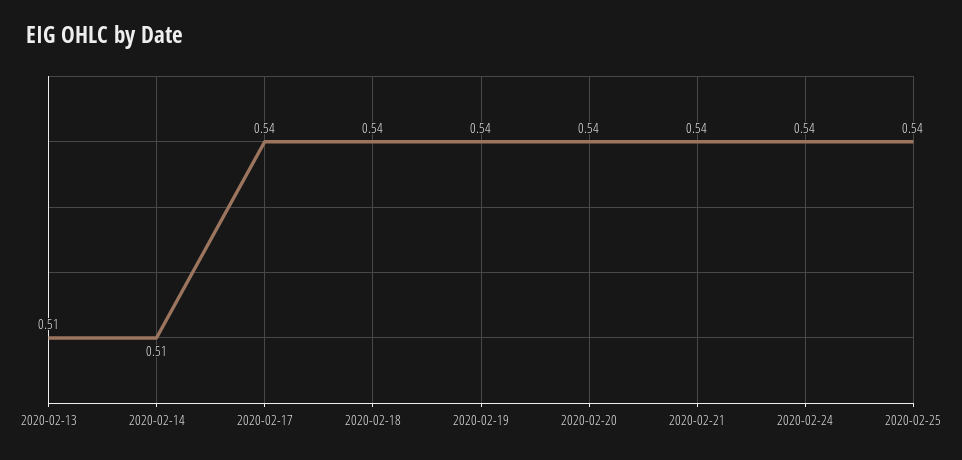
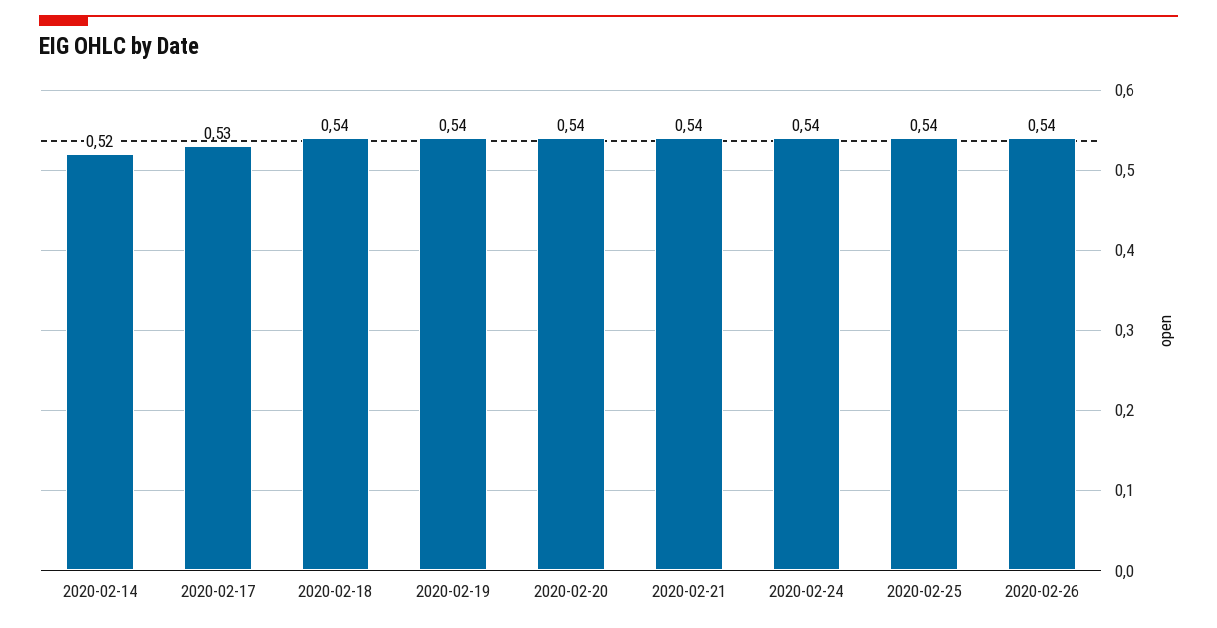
2020-02-13: 0.51 -> none
2020-02-14: 0.51 -> 0.52
2020-02-17: 0.54 -> 0.53
2020-02-26: none -> 0.54

